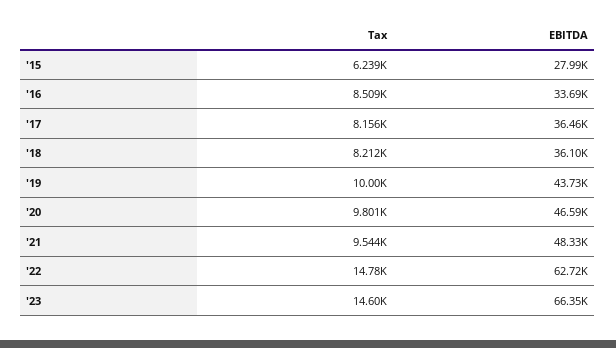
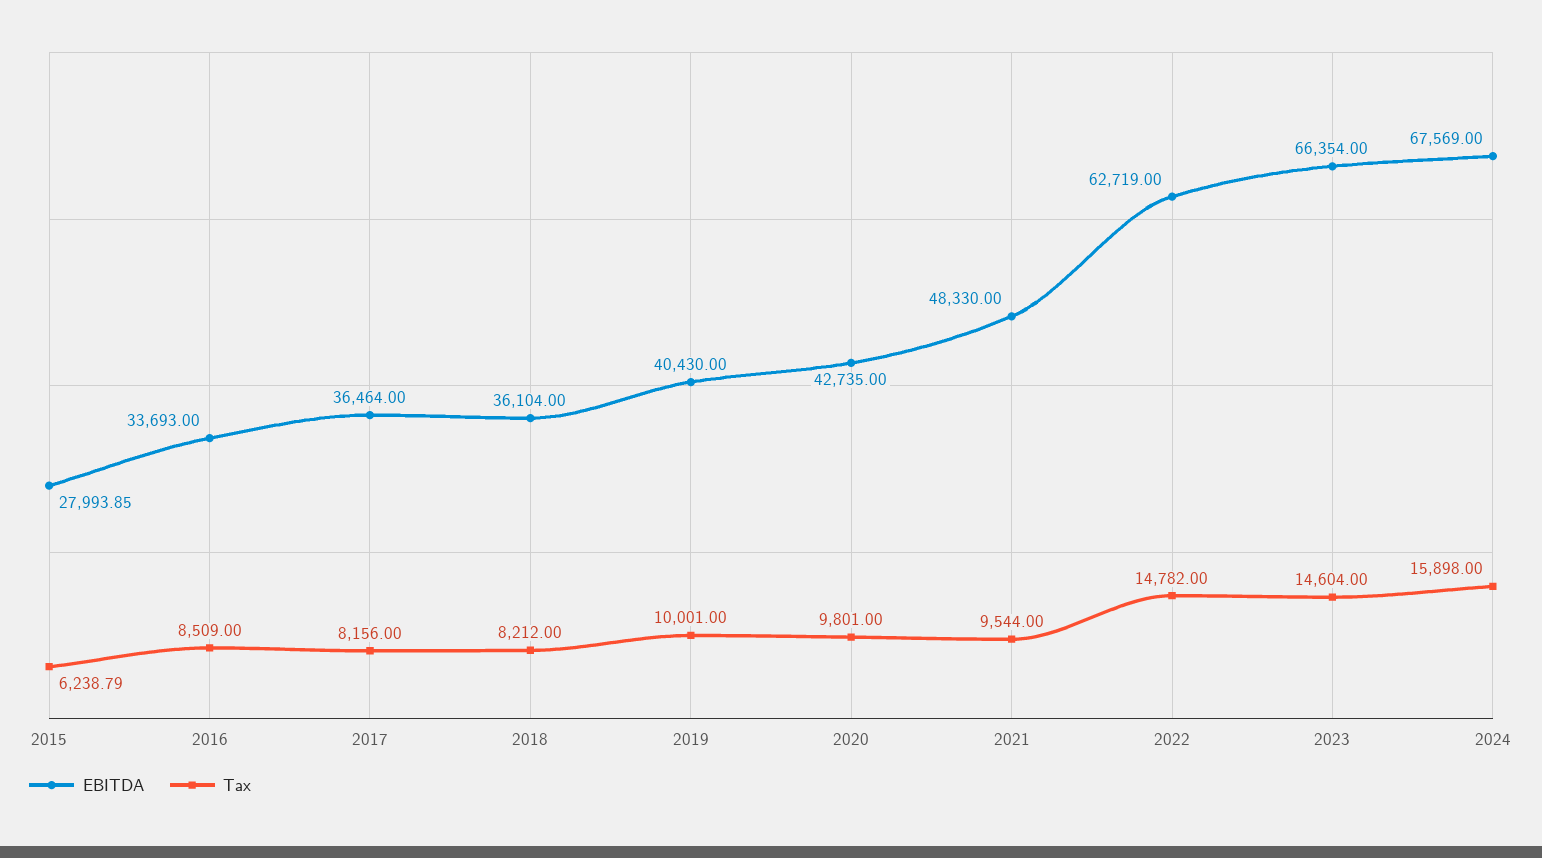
EBITDA, '19: 43730 -> 40430
EBITDA, '20: 46590 -> 42735
EBITDA, 2024: none -> 67569
Tax, 2024: none -> 15898

